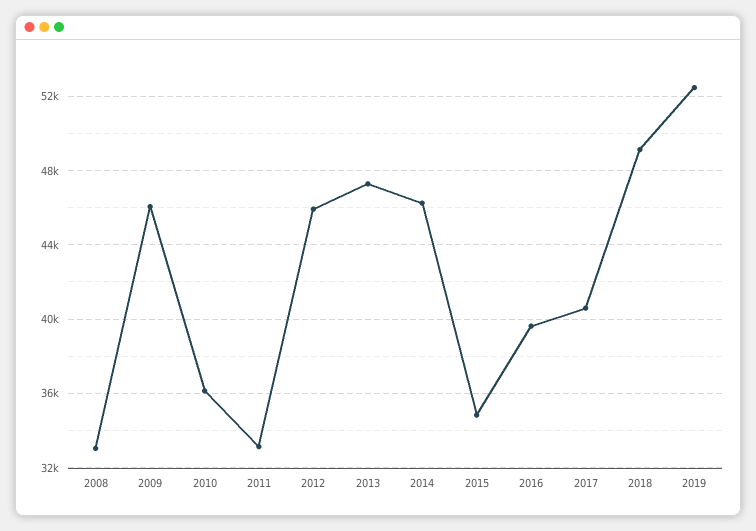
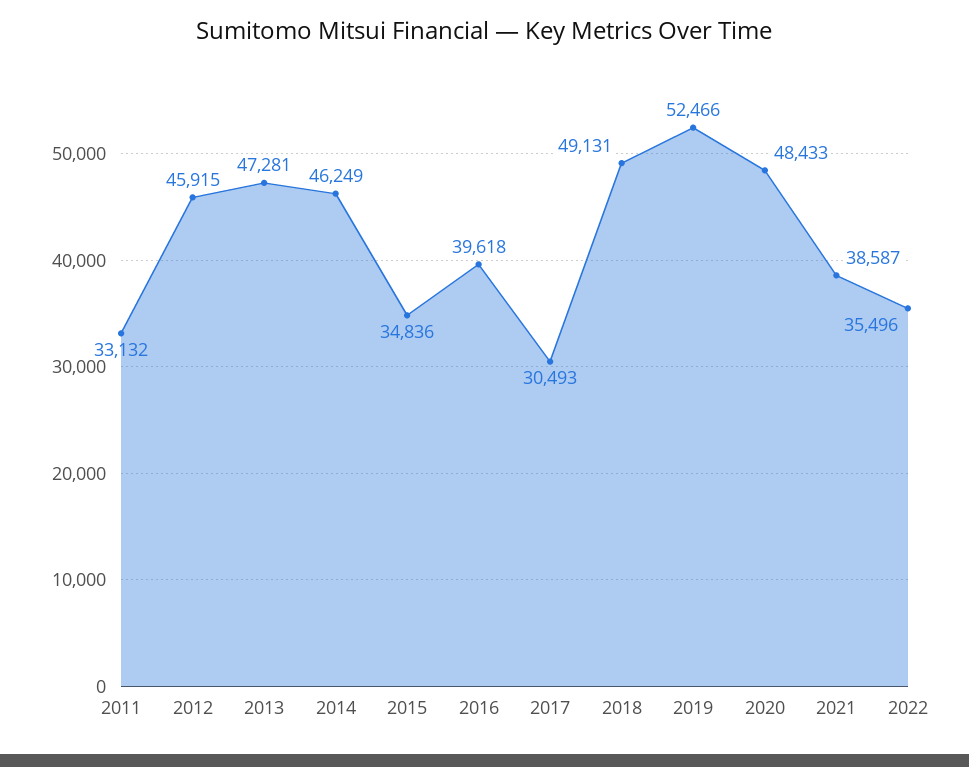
2008: 33000 -> none
2009: 46000 -> none
2010: 36000 -> none
2017: 40500 -> 30493
2020: none -> 48433
2021: none -> 38587
2022: none -> 35496

